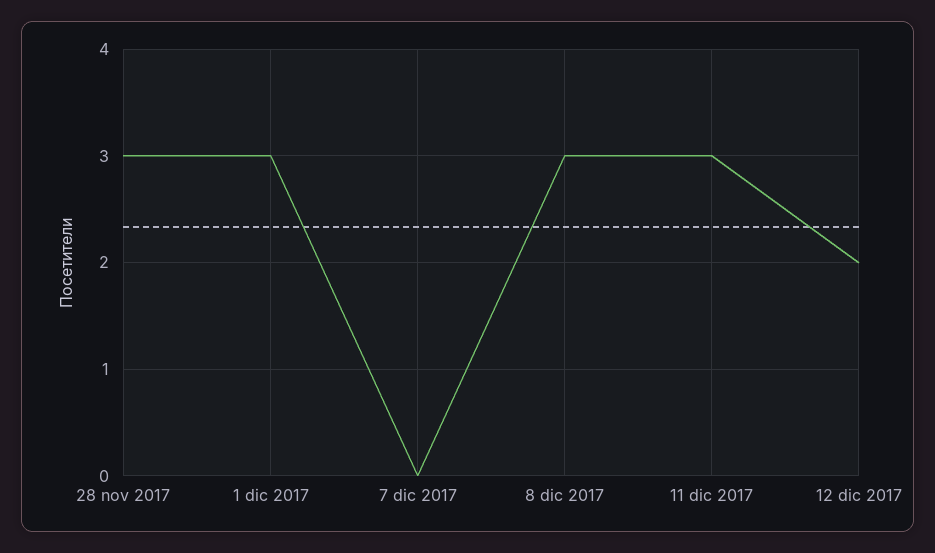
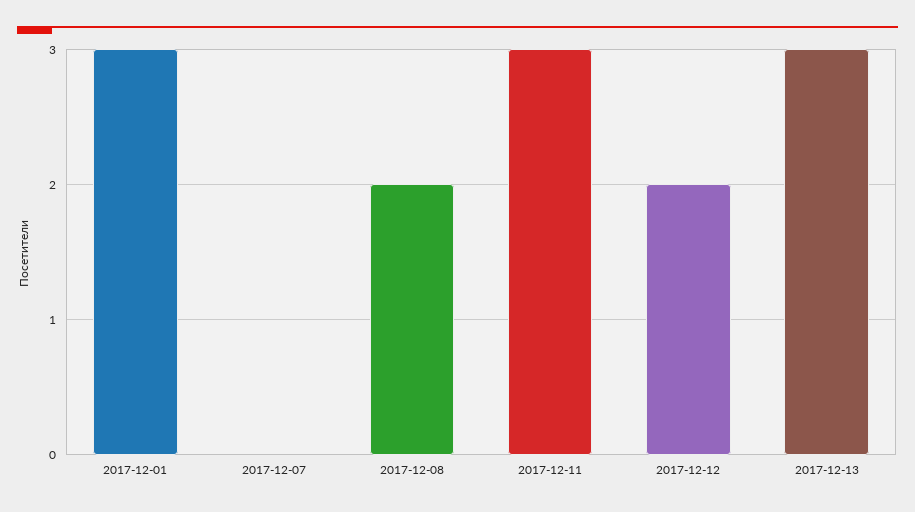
28 nov 2017: 3 -> none
8 dic 2017: 3 -> 2
2017-12-13: none -> 3

